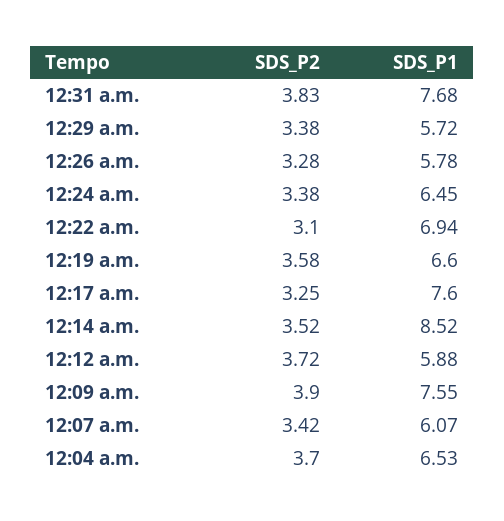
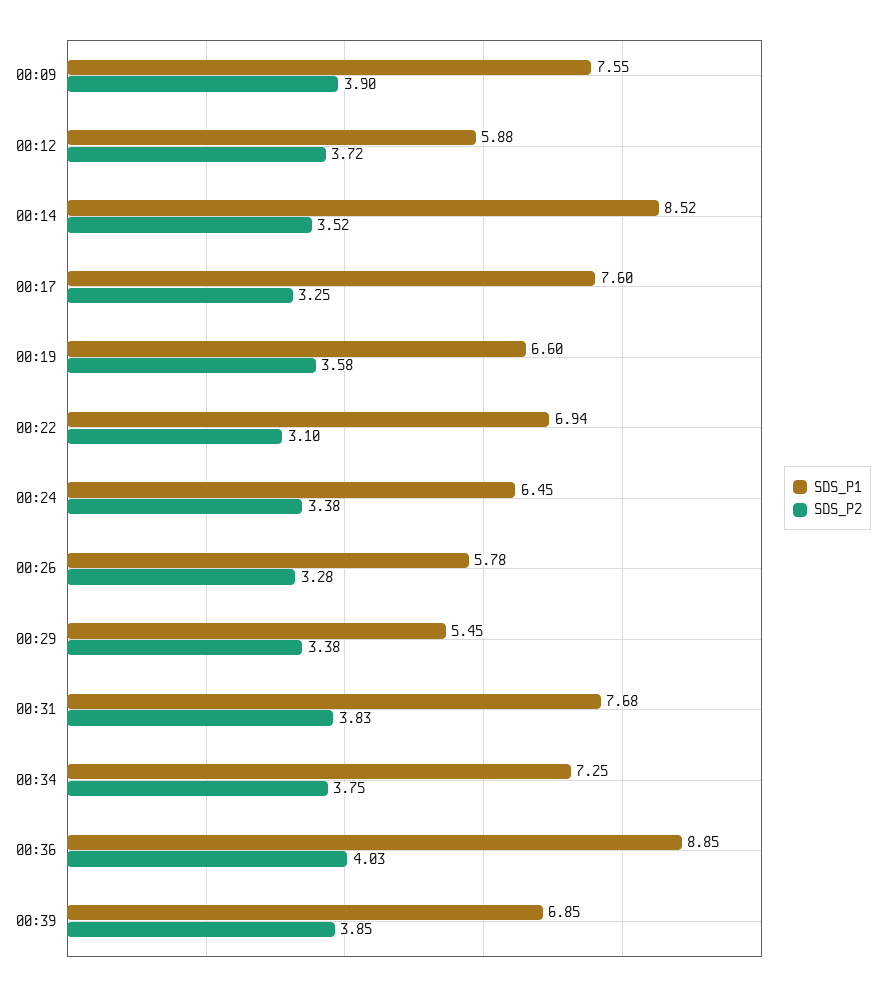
SDS_P1, 12:29 a.m.: 5.72 -> 5.45
SDS_P2, 12:07 a.m.: 3.42 -> none
SDS_P1, 12:07 a.m.: 6.07 -> none
SDS_P2, 12:04 a.m.: 3.7 -> none
SDS_P1, 12:04 a.m.: 6.53 -> none
SDS_P1, 00:34: none -> 7.25
SDS_P2, 00:34: none -> 3.75
SDS_P1, 00:36: none -> 8.85
SDS_P2, 00:36: none -> 4.03
SDS_P1, 00:39: none -> 6.85
SDS_P2, 00:39: none -> 3.85

